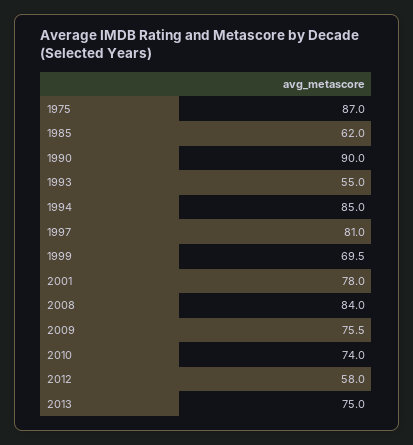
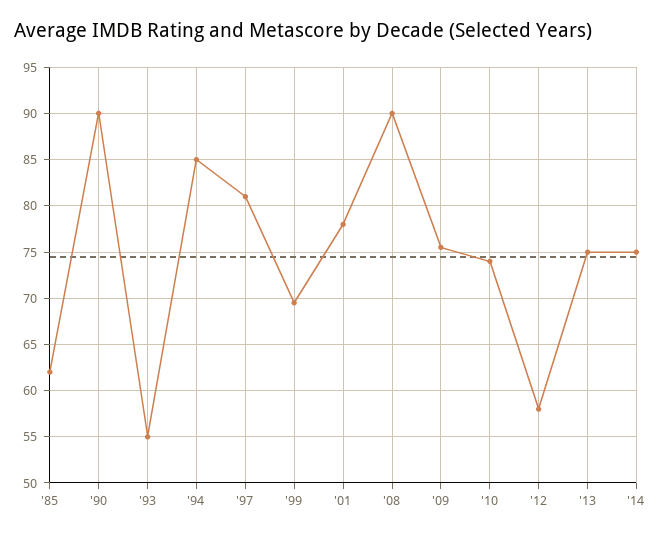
1975: 87 -> none
2008: 84 -> 90
'14: none -> 75

